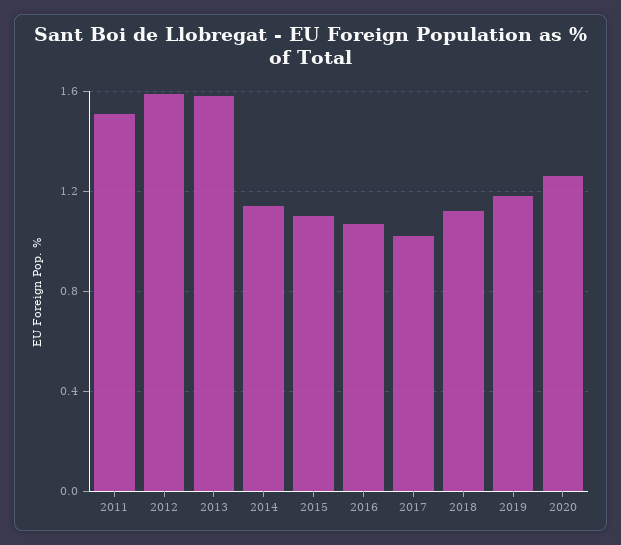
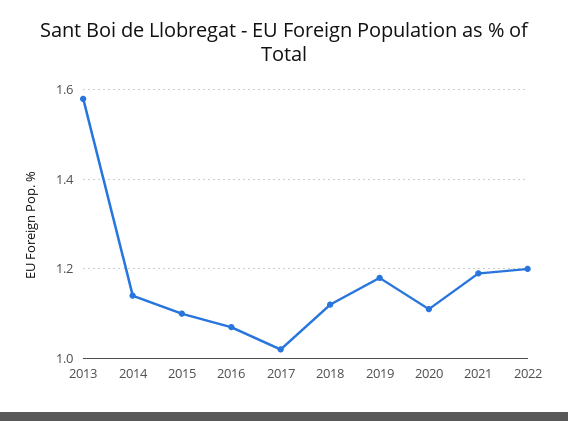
2011: 1.5 -> none
2012: 1.6 -> none
2020: 1.25 -> 1.1
2021: none -> 1.2
2022: none -> 1.2

